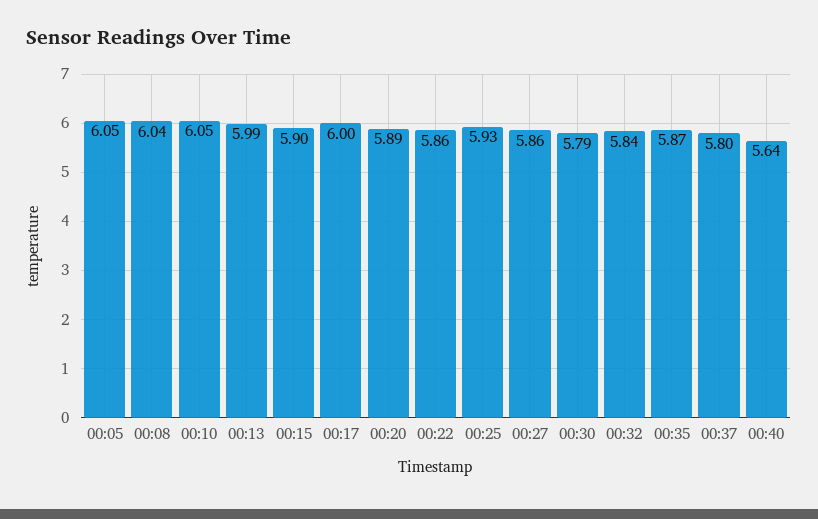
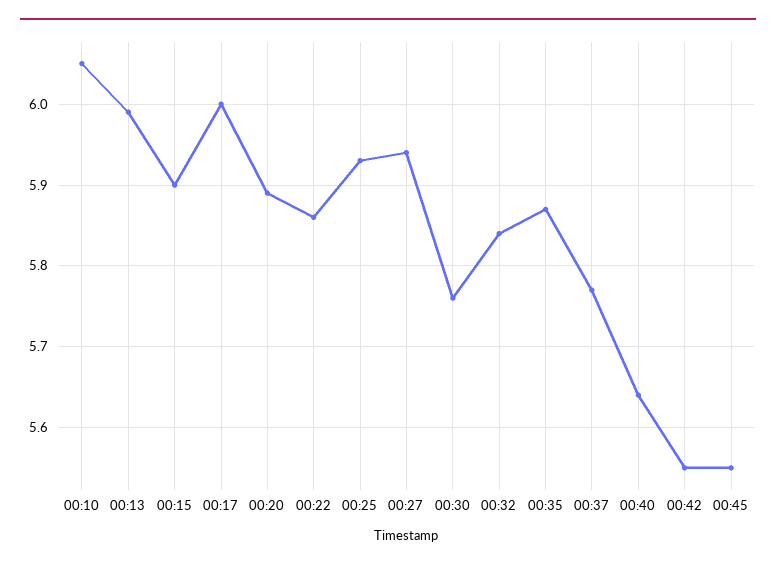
00:05: 6.05 -> none
00:08: 6.04 -> none
00:27: 5.86 -> 5.94
00:30: 5.79 -> 5.76
00:37: 5.8 -> 5.77
00:42: none -> 5.55
00:45: none -> 5.55

